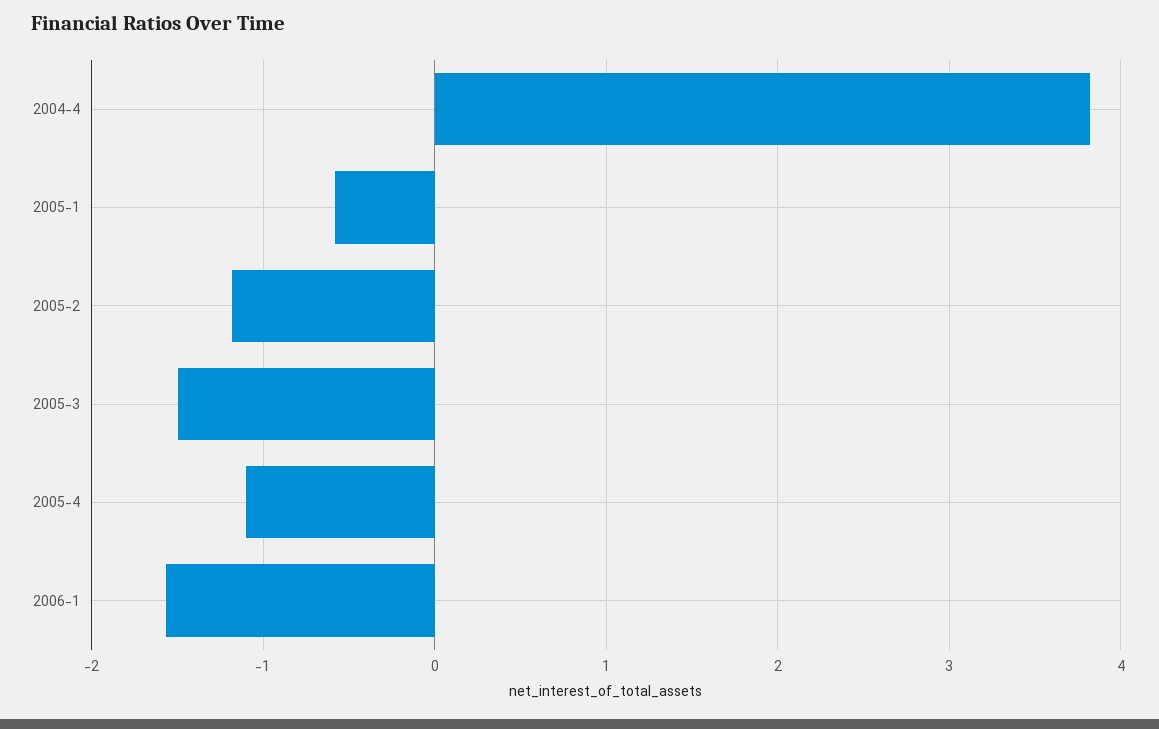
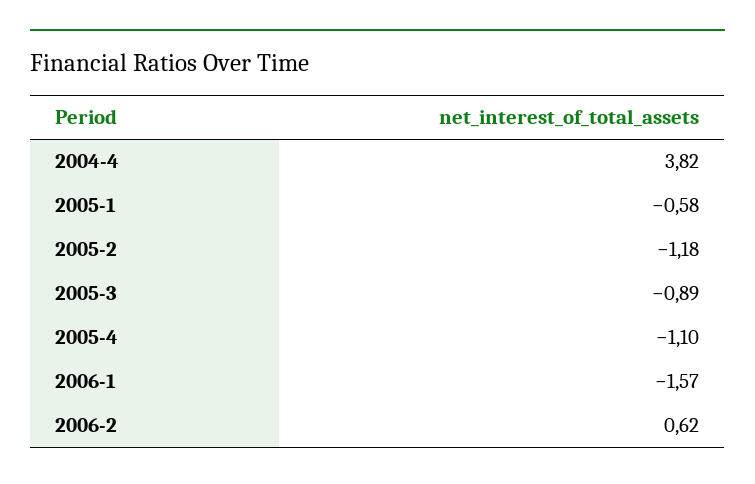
2005-3: -1.5 -> -0.89
2006-2: none -> 0.62

